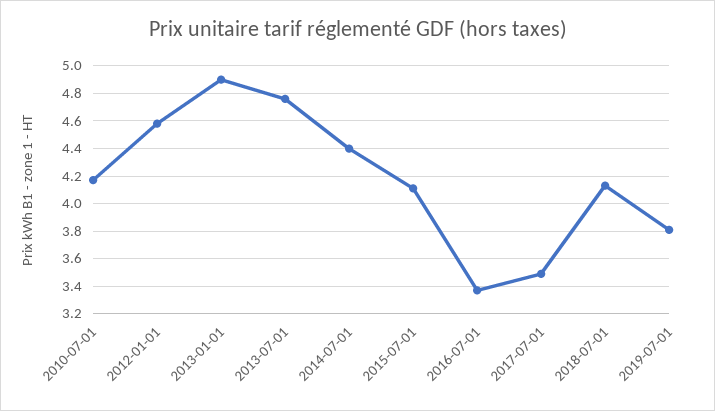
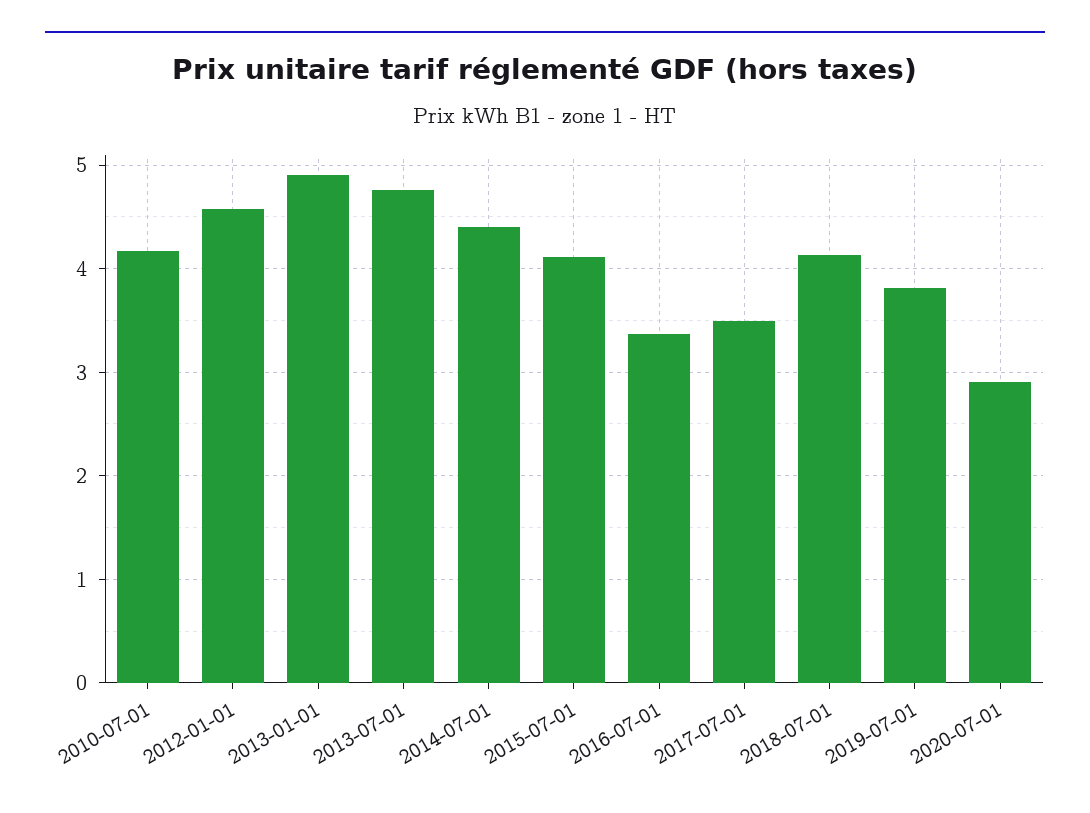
2020-07-01: none -> 2.9

